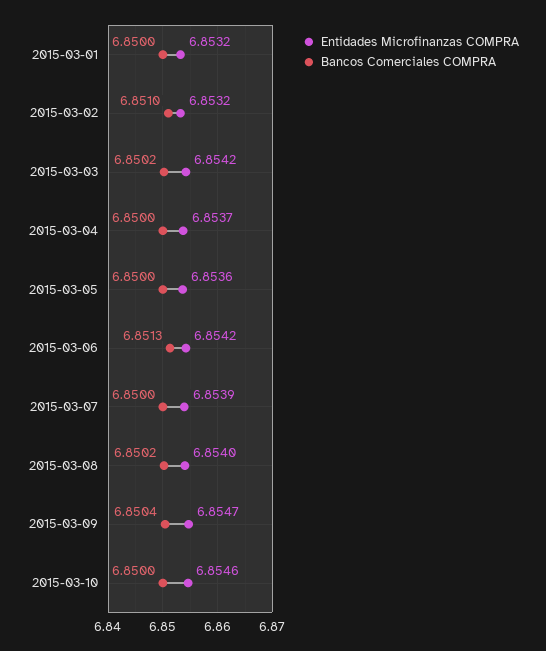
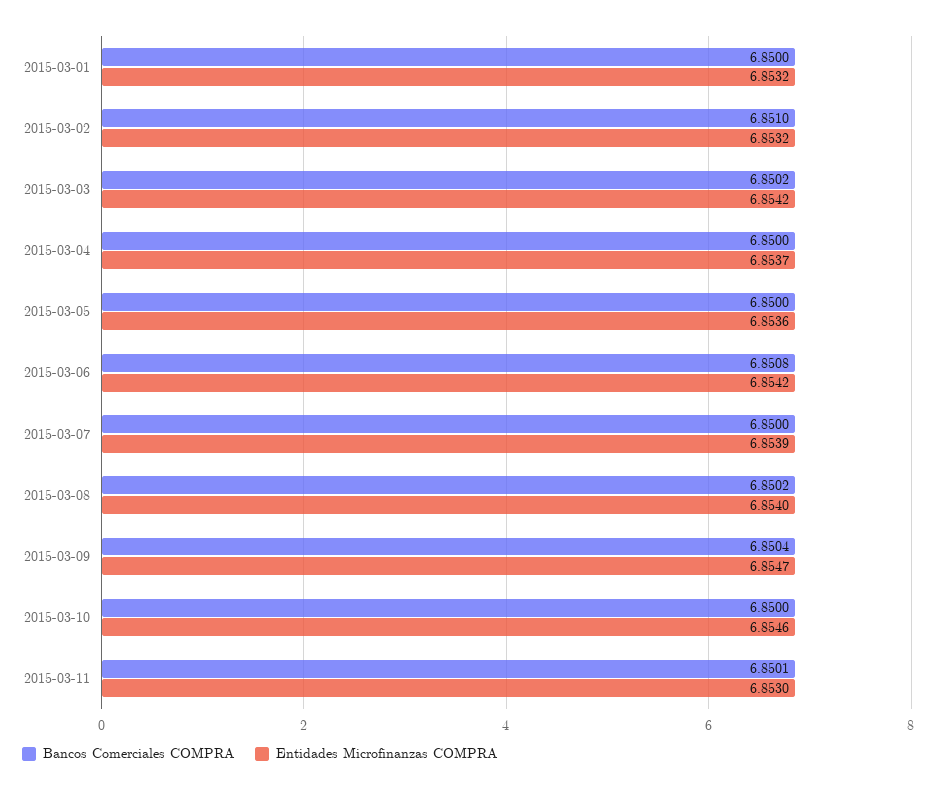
Bancos Comerciales COMPRA, 2015-03-06: 6.8513 -> 6.8508
Bancos Comerciales COMPRA, 2015-03-11: none -> 6.8501
Entidades Microfinanzas COMPRA, 2015-03-11: none -> 6.853

